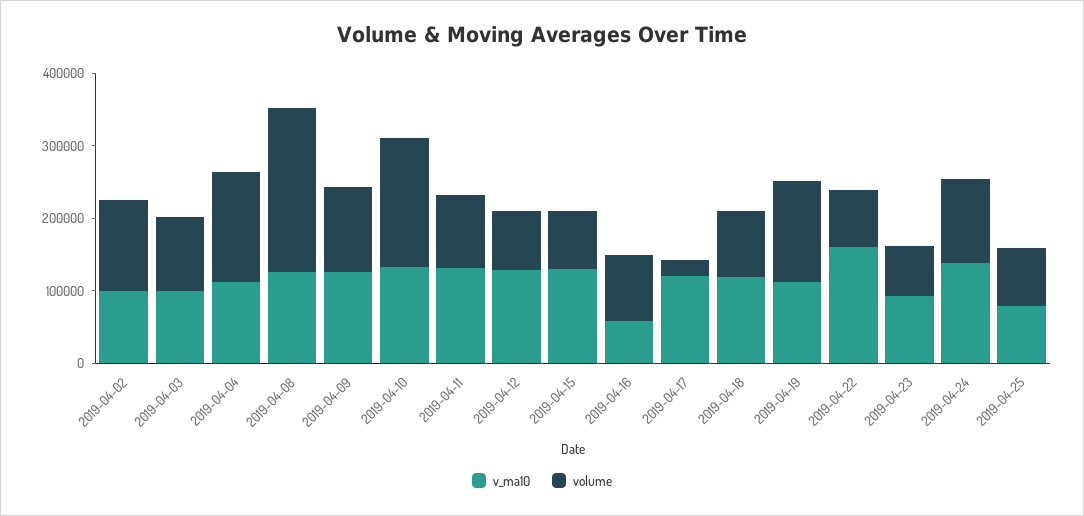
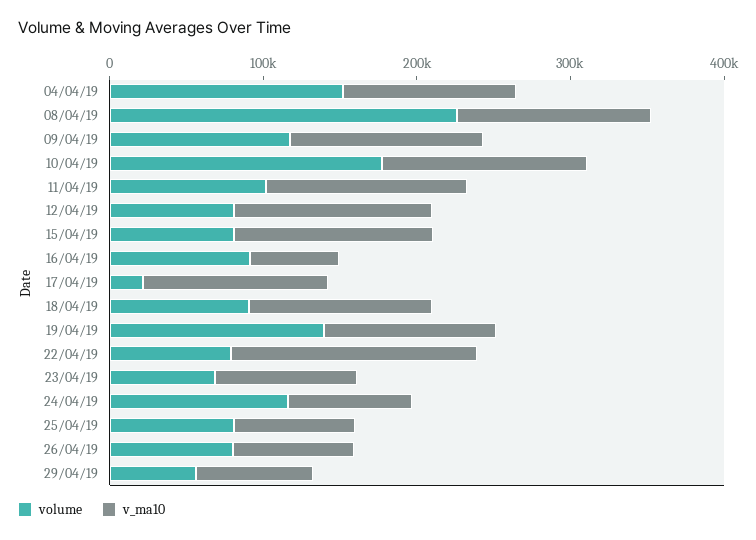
v_ma10, 2019-04-02: 100000 -> none
volume, 2019-04-02: 120000 -> none
v_ma10, 2019-04-03: 100000 -> none
volume, 2019-04-03: 100000 -> none
v_ma10, 2019-04-24: 140000 -> 80000
volume, 26/04/19: none -> 80000
v_ma10, 26/04/19: none -> 80000
volume, 29/04/19: none -> 60000
v_ma10, 29/04/19: none -> 80000

